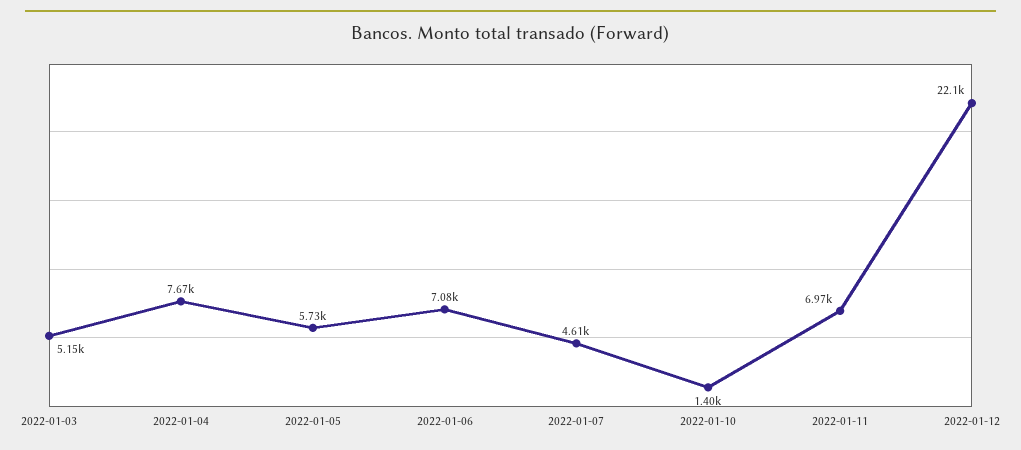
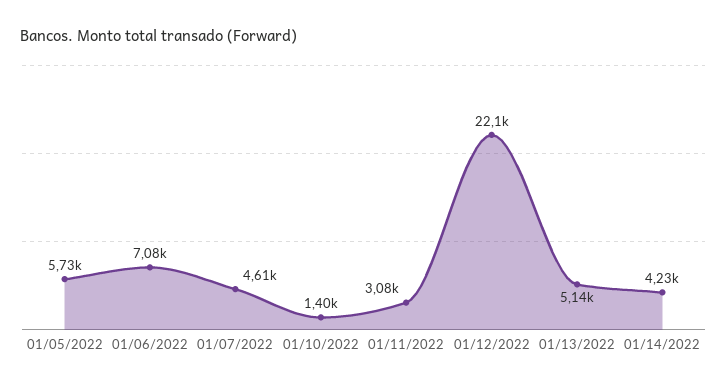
2022-01-03: 5150 -> none
2022-01-04: 7670 -> none
2022-01-11: 6970 -> 3080
01/13/2022: none -> 5140
01/14/2022: none -> 4230

